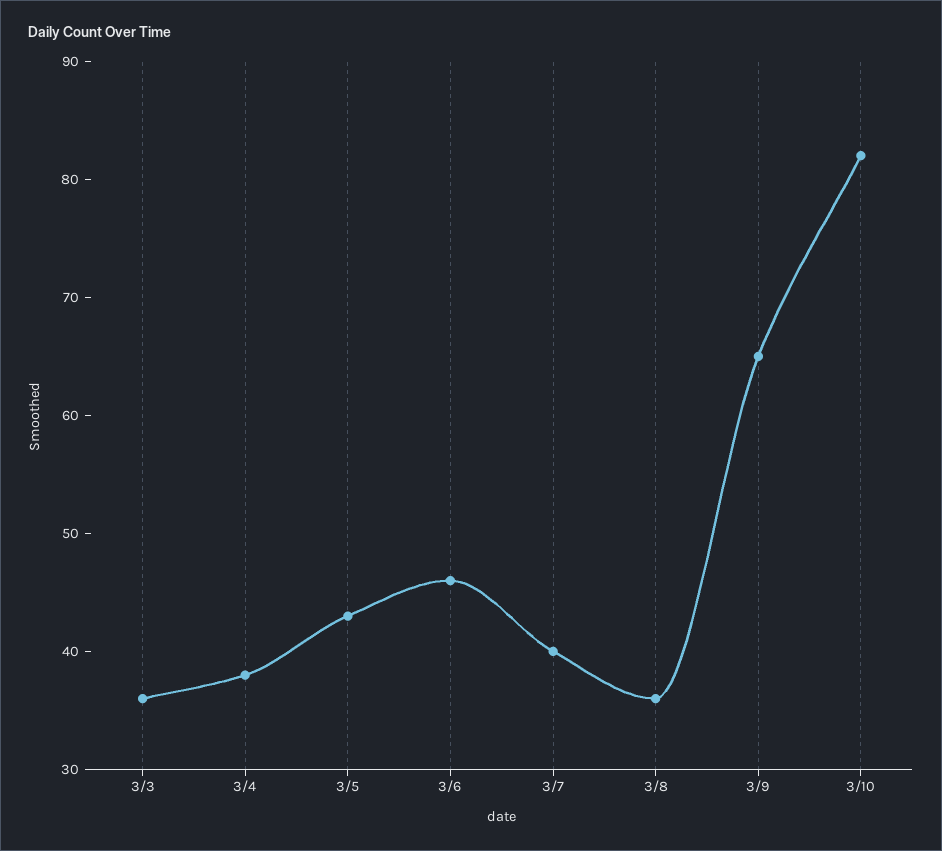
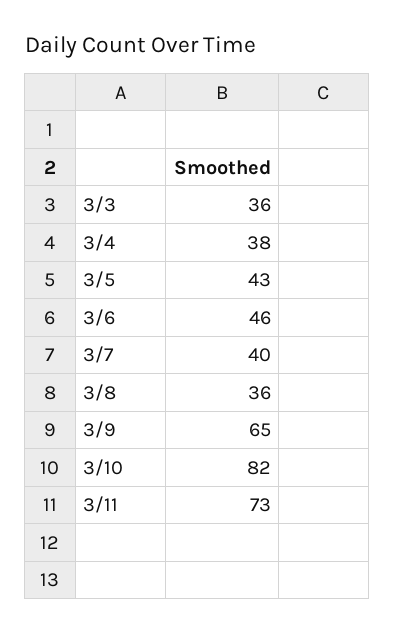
3/11: none -> 73

